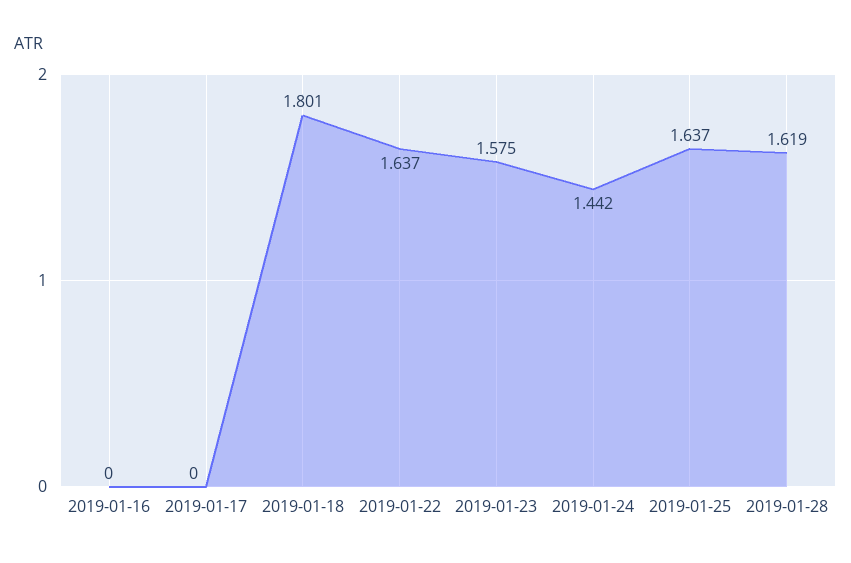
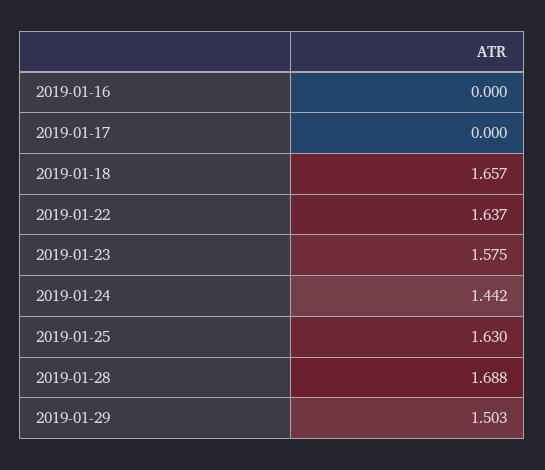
2019-01-18: 1.801 -> 1.657
2019-01-25: 1.637 -> 1.63
2019-01-28: 1.619 -> 1.688
2019-01-29: none -> 1.503

